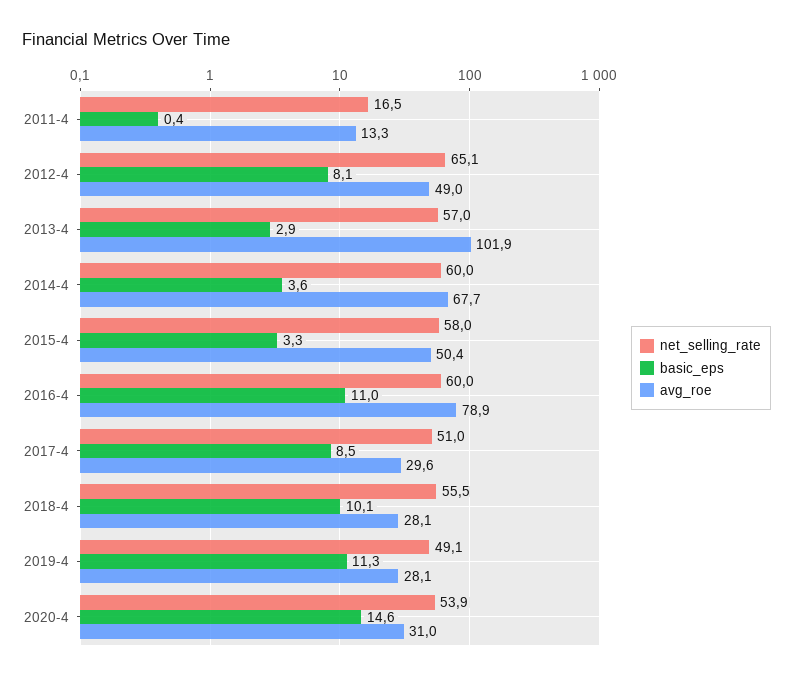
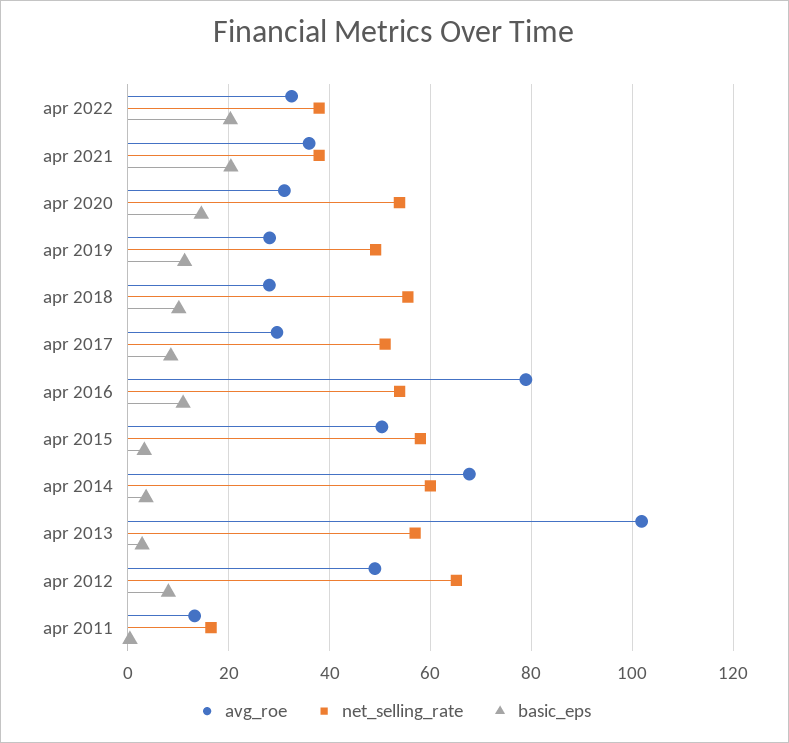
net_selling_rate, 2016-4: 60 -> 54
avg_roe, apr 2022: none -> 32
net_selling_rate, apr 2022: none -> 38
basic_eps, apr 2022: none -> 20
avg_roe, apr 2021: none -> 36
net_selling_rate, apr 2021: none -> 38
basic_eps, apr 2021: none -> 20

